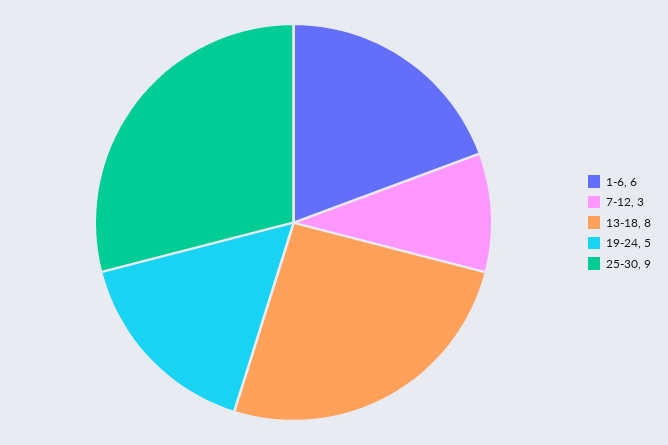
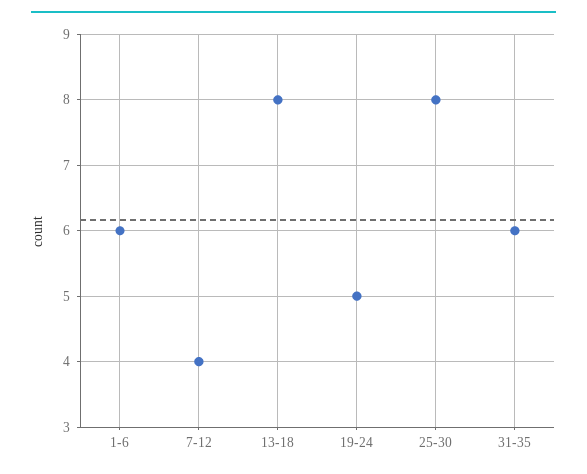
7-12: 3 -> 4
25-30: 9 -> 8
31-35: none -> 6

